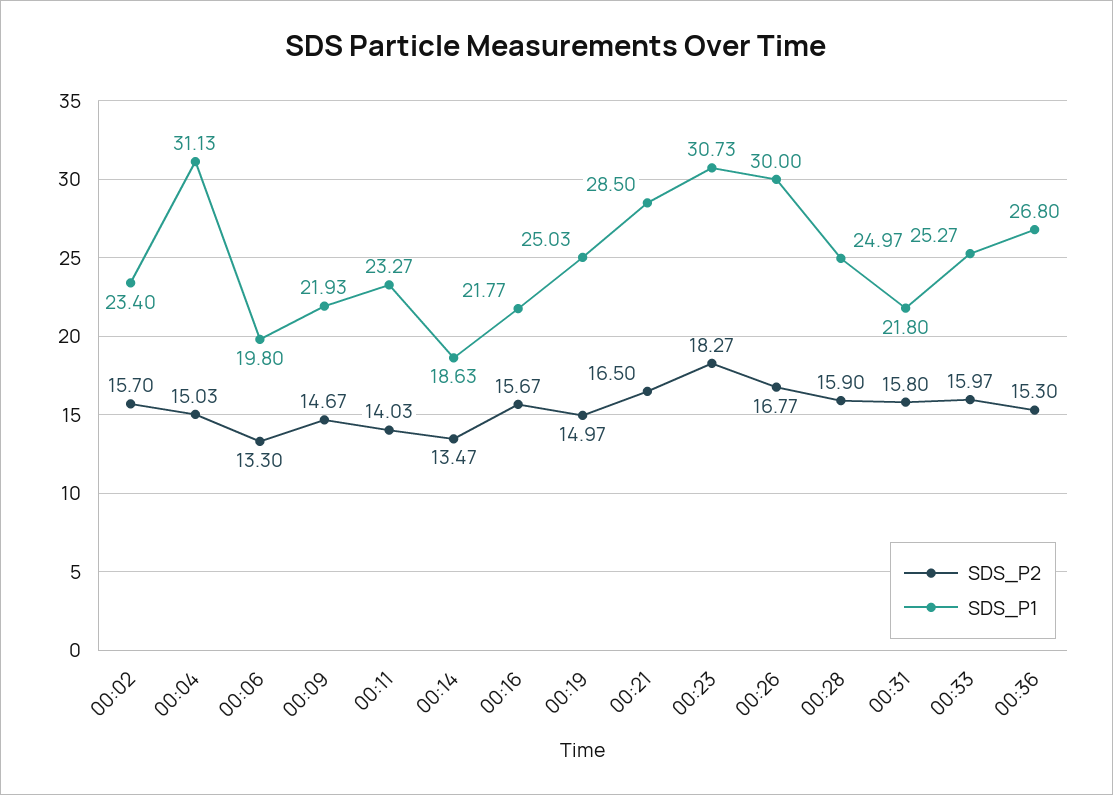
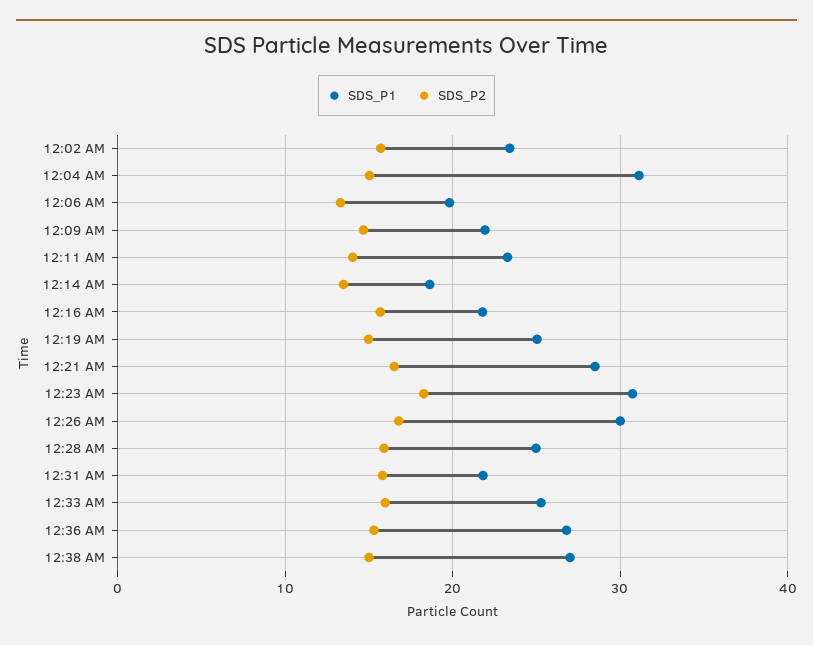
SDS_P1, 12:38 AM: none -> 27
SDS_P2, 12:38 AM: none -> 15

